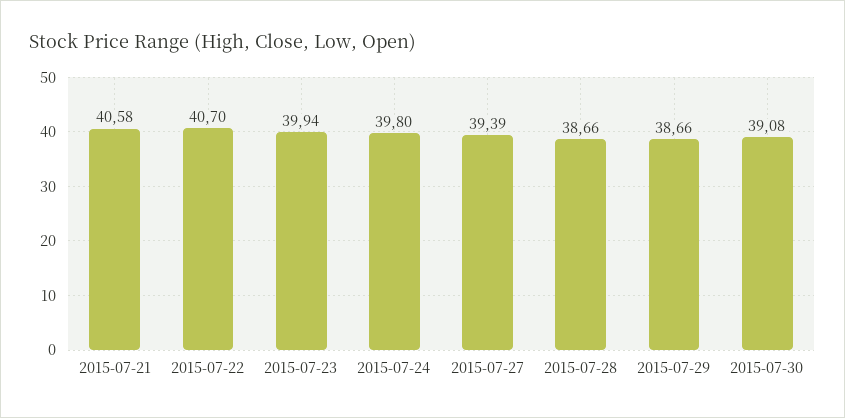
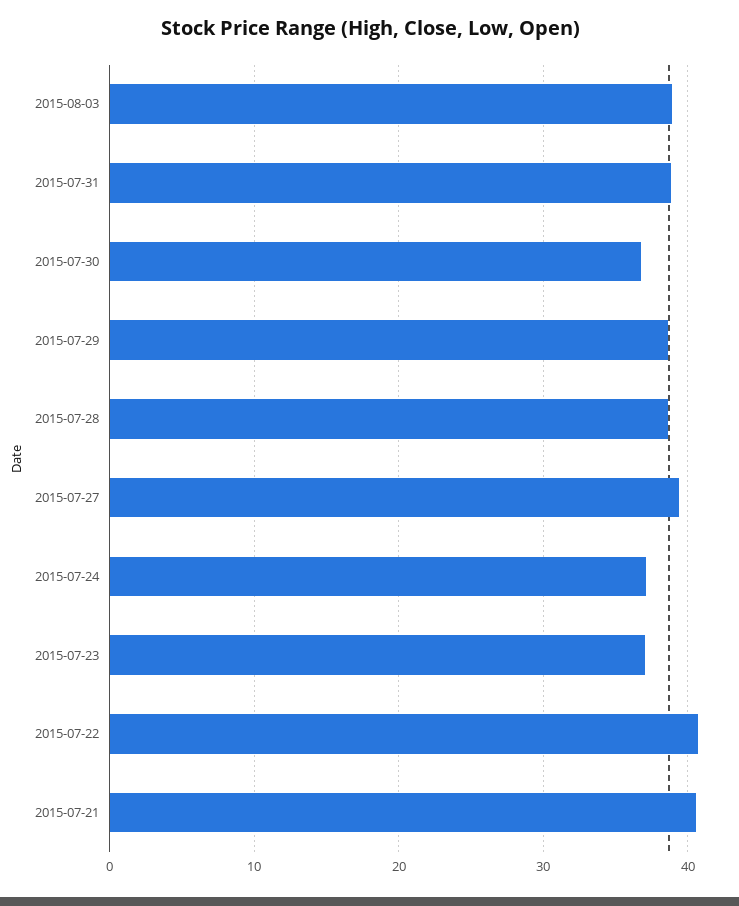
2015-07-23: 39.94 -> 37
2015-07-24: 39.8 -> 37
2015-07-30: 39.08 -> 37
2015-08-03: none -> 39
2015-07-31: none -> 39

